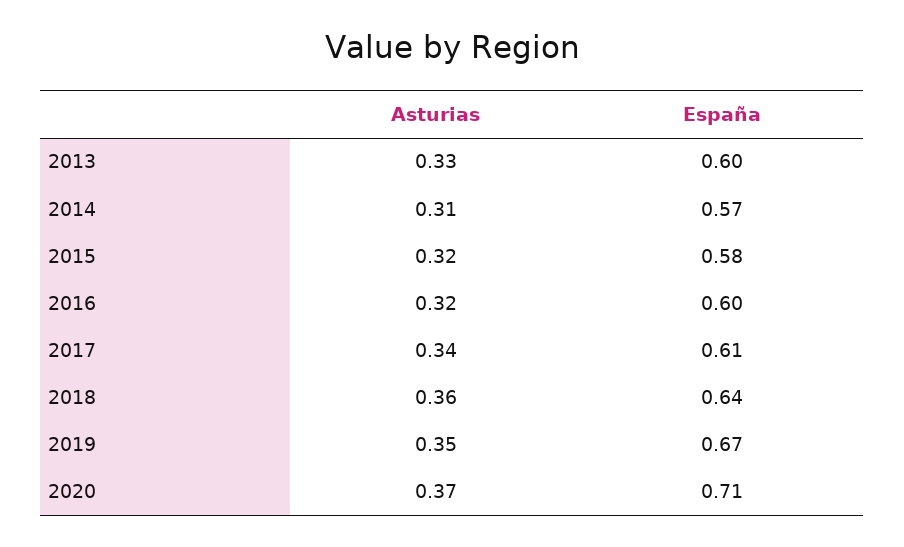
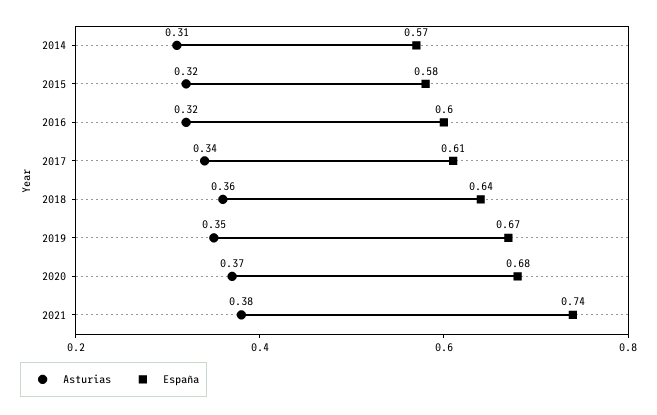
Asturias, 2013: 0.33 -> none
España, 2013: 0.6 -> none
España, 2020: 0.71 -> 0.68
Asturias, 2021: none -> 0.38
España, 2021: none -> 0.74

